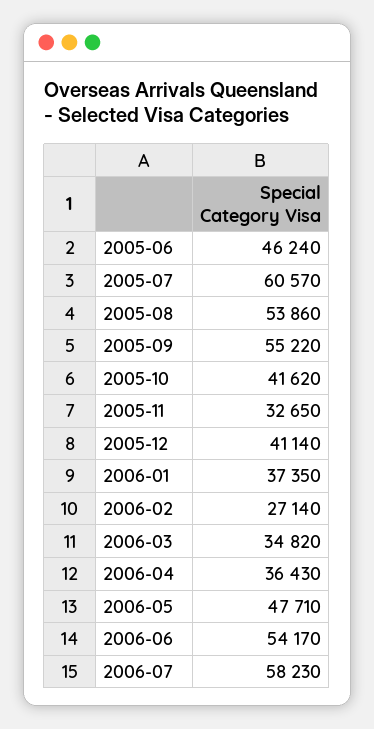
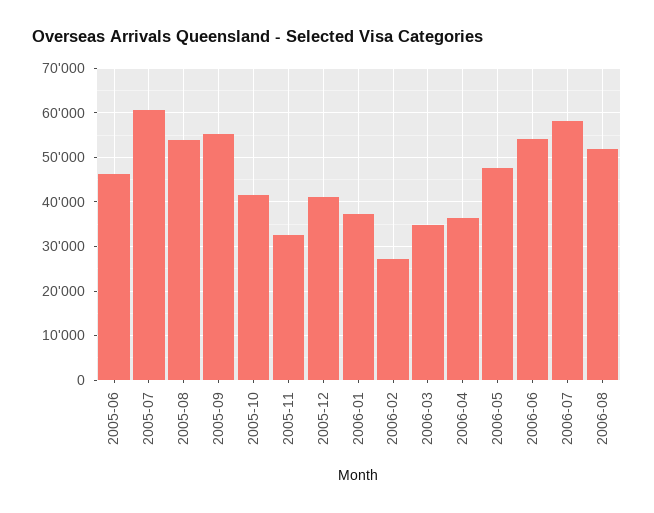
2006-08: none -> 52000

